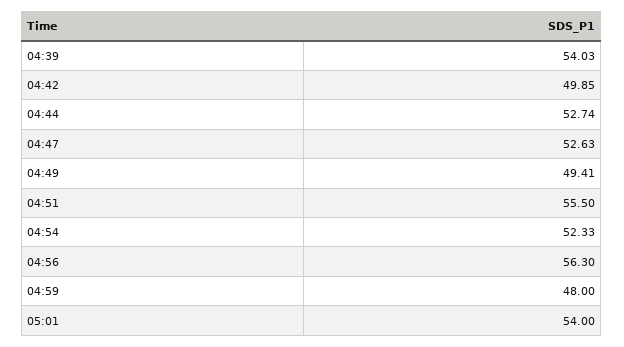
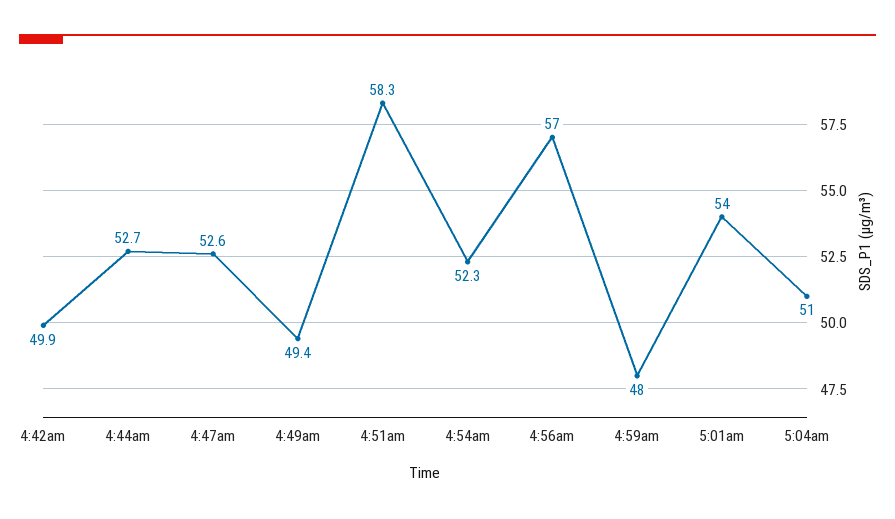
04:39: 54.03 -> none
04:51: 55.5 -> 58.3
04:56: 56.3 -> 57
5:04am: none -> 51

